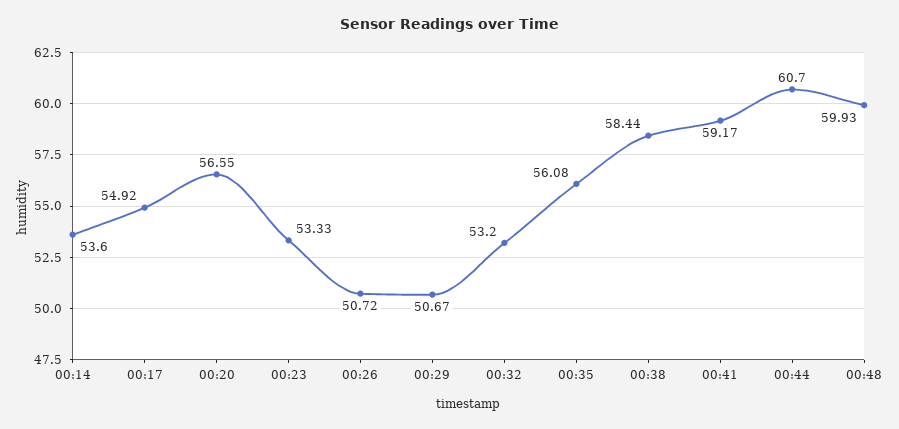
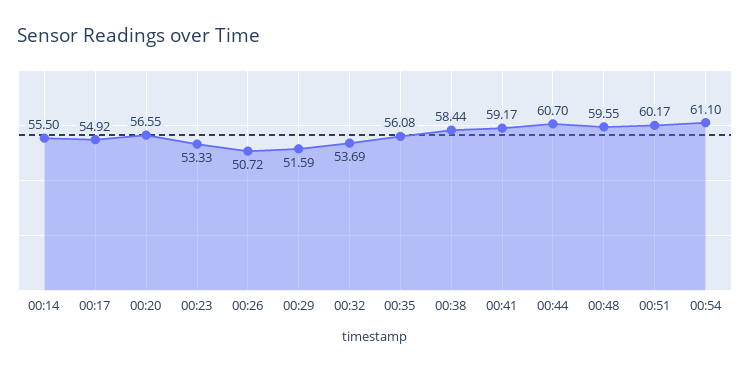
00:14: 53.6 -> 55.5
00:29: 50.67 -> 51.59
00:32: 53.2 -> 53.69
00:48: 59.93 -> 59.55
00:51: none -> 60.17
00:54: none -> 61.1

